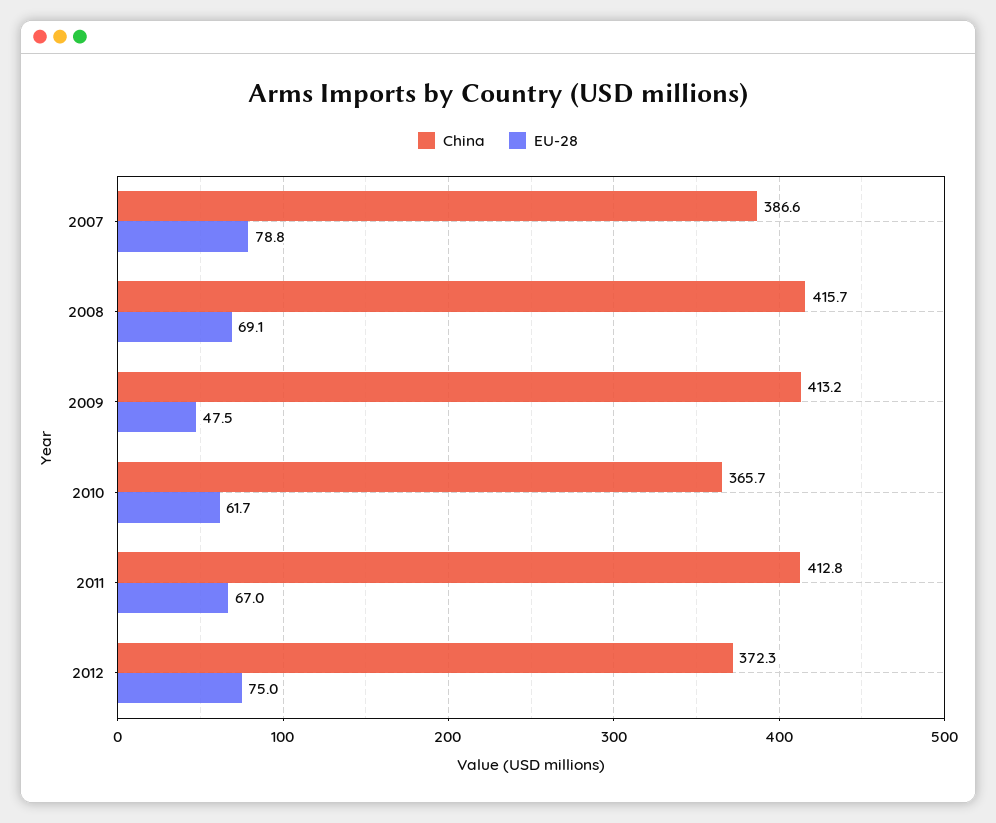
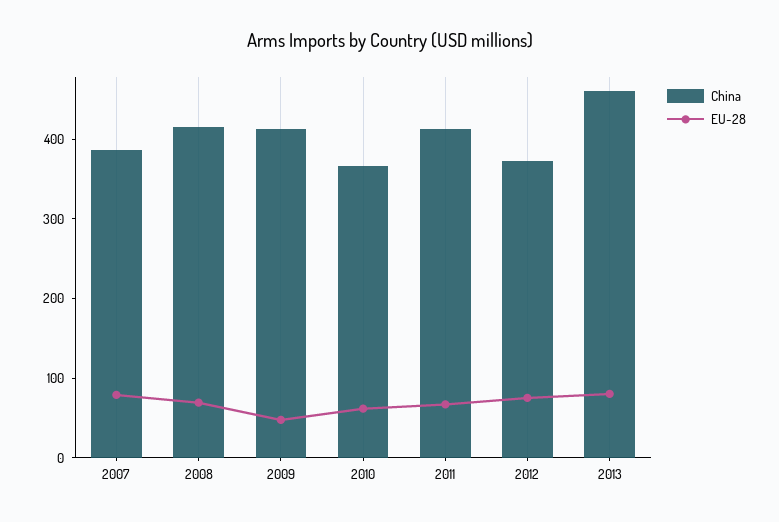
China, 2013: none -> 460
EU-28, 2013: none -> 80

